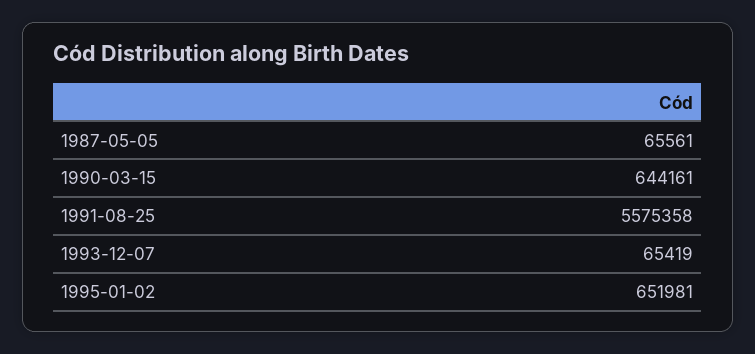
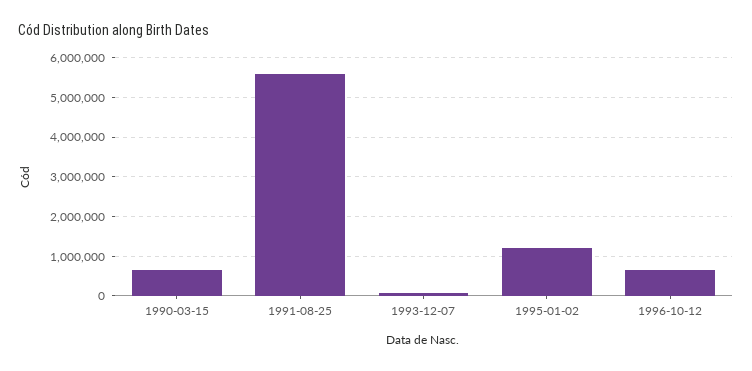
1987-05-05: 65561 -> none
1995-01-02: 651981 -> 1200000
1996-10-12: none -> 600000

